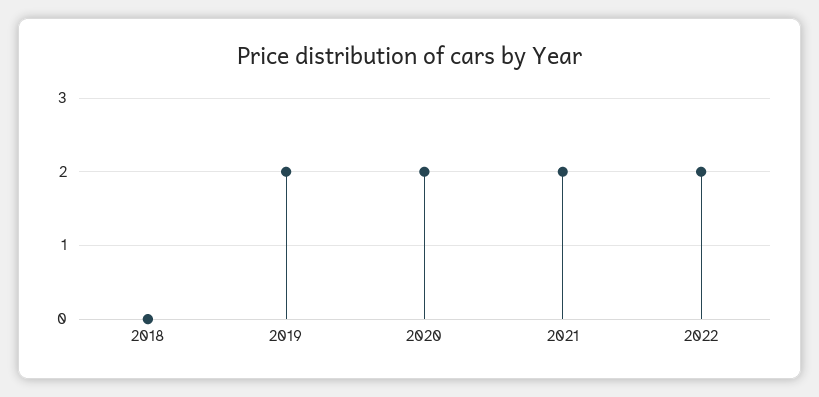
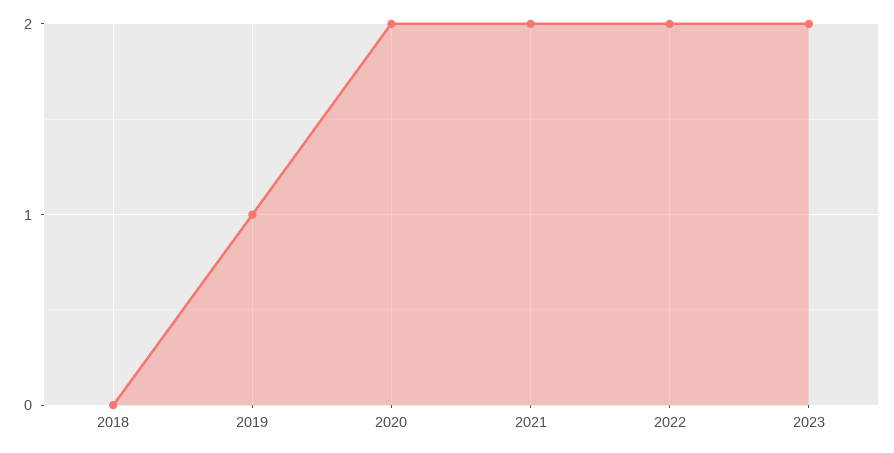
2019: 2 -> 1
2023: none -> 2

